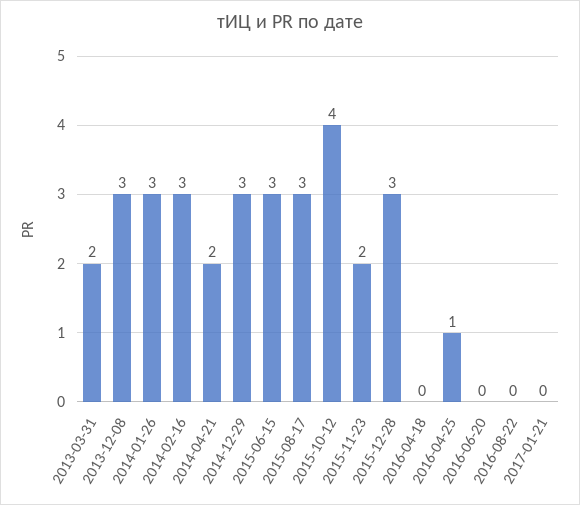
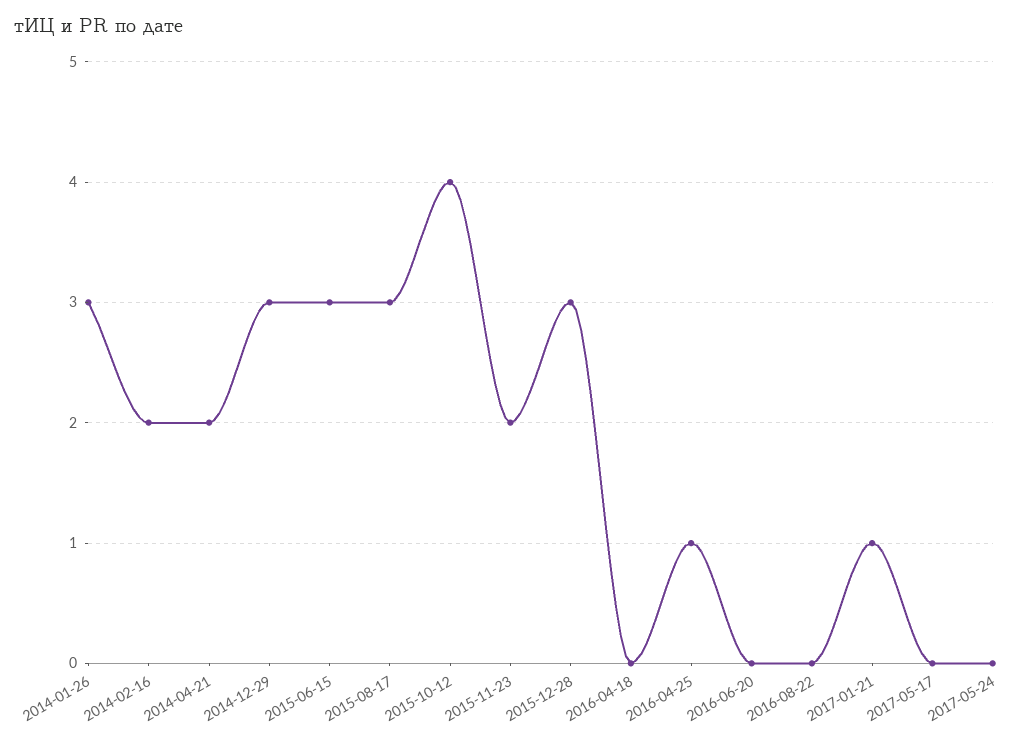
2013-03-31: 2 -> none
2013-12-08: 3 -> none
2014-02-16: 3 -> 2
2017-01-21: 0 -> 1
2017-05-17: none -> 0
2017-05-24: none -> 0

